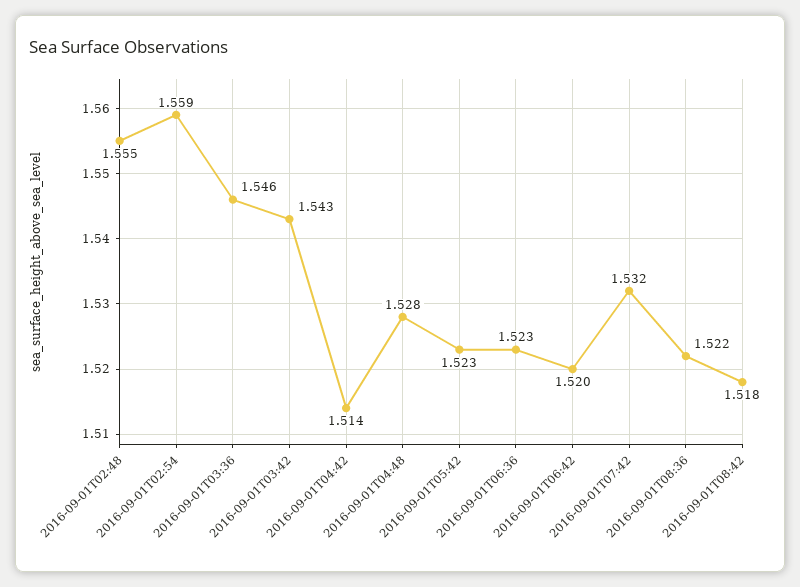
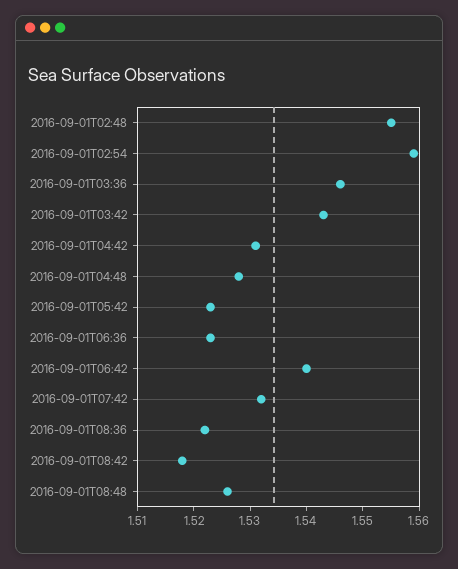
2016-09-01T04:42: 1.514 -> 1.53
2016-09-01T06:42: 1.52 -> 1.54
2016-09-01T08:48: none -> 1.525

